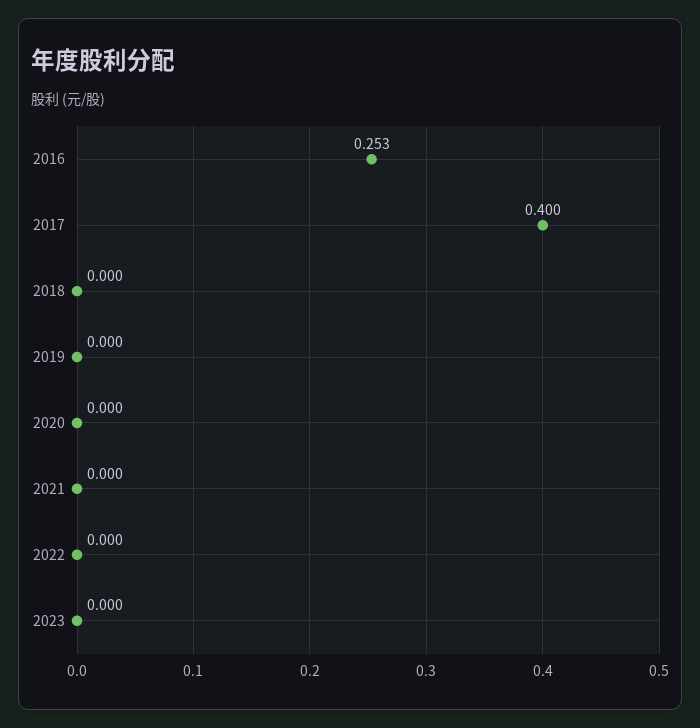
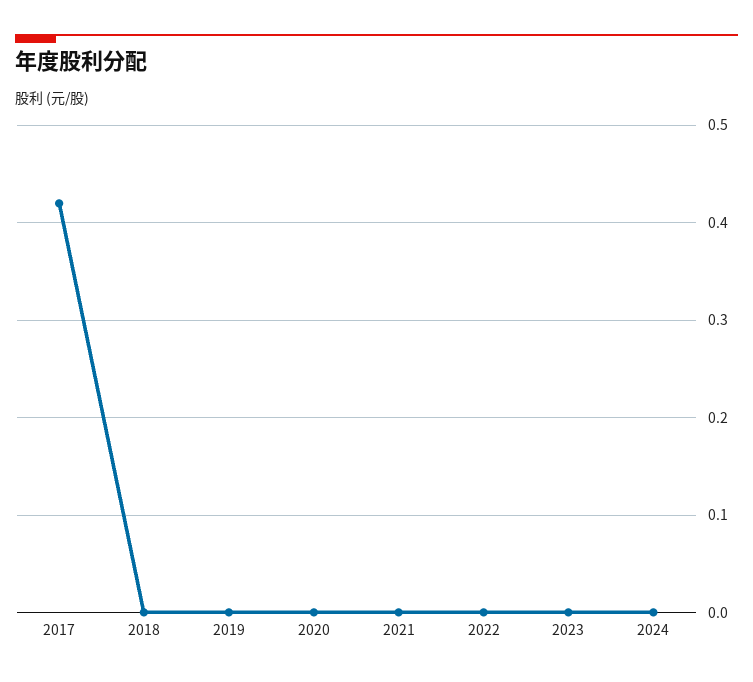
2016: 0.253 -> none
2017: 0.4 -> 0.42
2024: none -> 0

